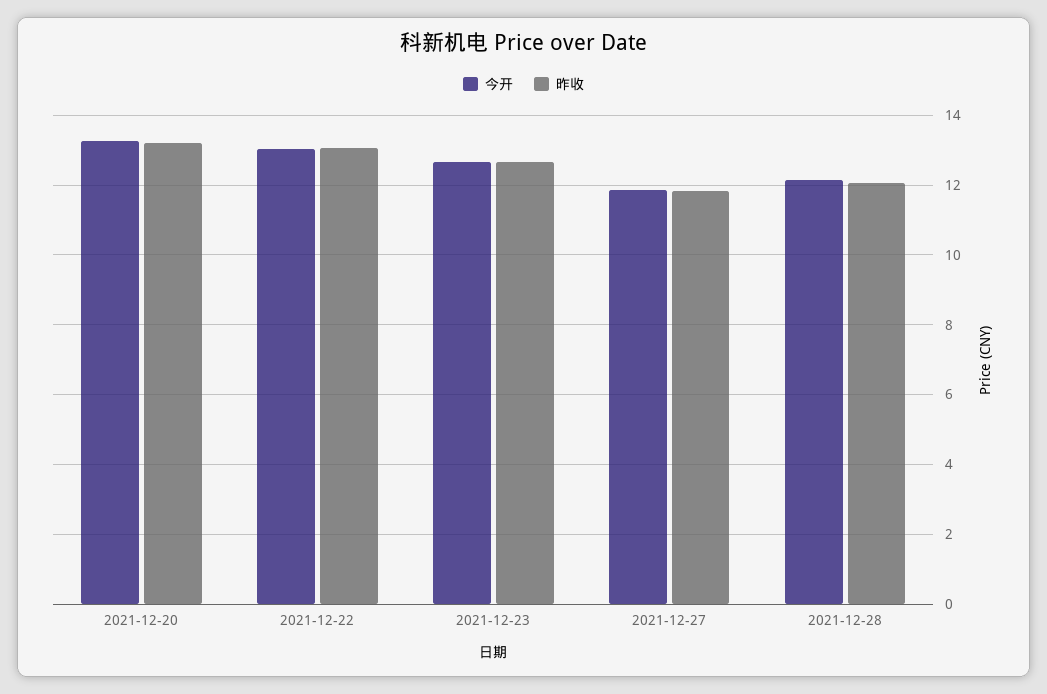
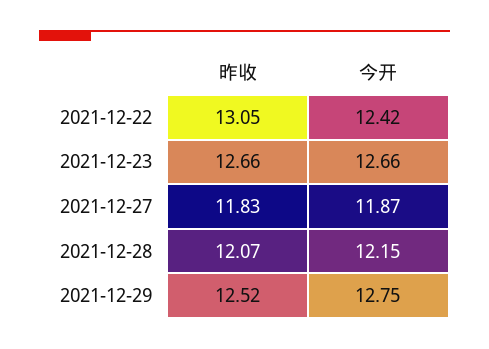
今开, 2021-12-20: 13.2 -> none
昨收, 2021-12-20: 13.2 -> none
今开, 2021-12-22: 13 -> 12.42
昨收, 2021-12-29: none -> 12.52
今开, 2021-12-29: none -> 12.75

